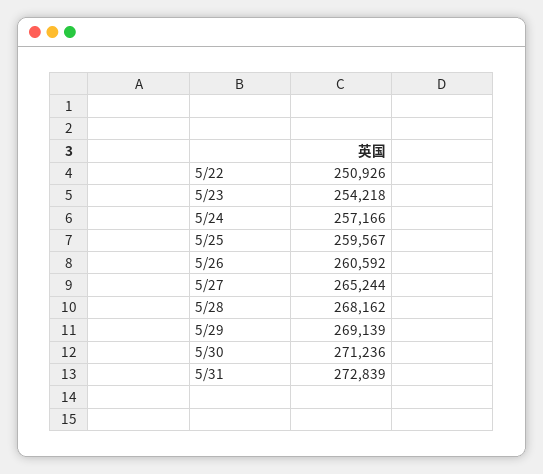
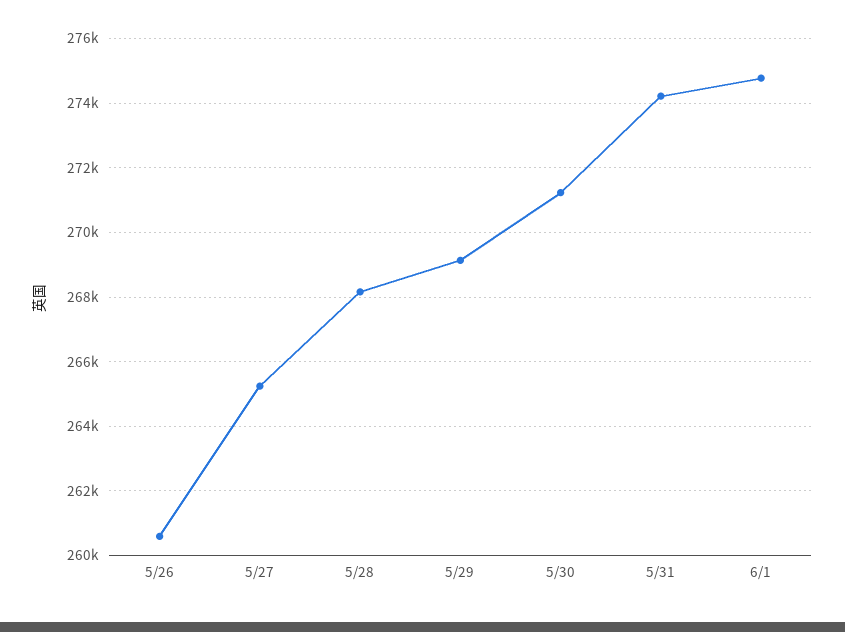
5/22: 250926 -> none
5/23: 254218 -> none
5/24: 257166 -> none
5/25: 259567 -> none
5/31: 272839 -> 274200
6/1: none -> 274800

